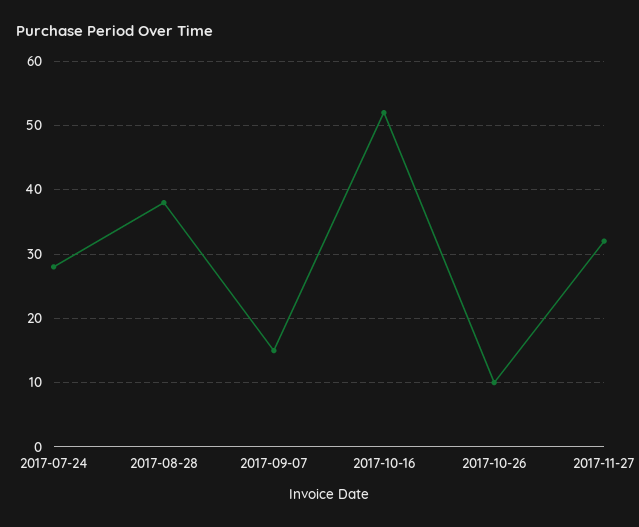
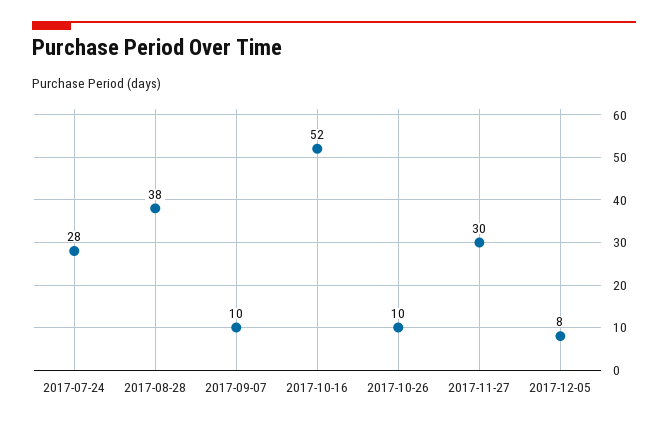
2017-09-07: 15 -> 10
2017-11-27: 32 -> 30
2017-12-05: none -> 8

